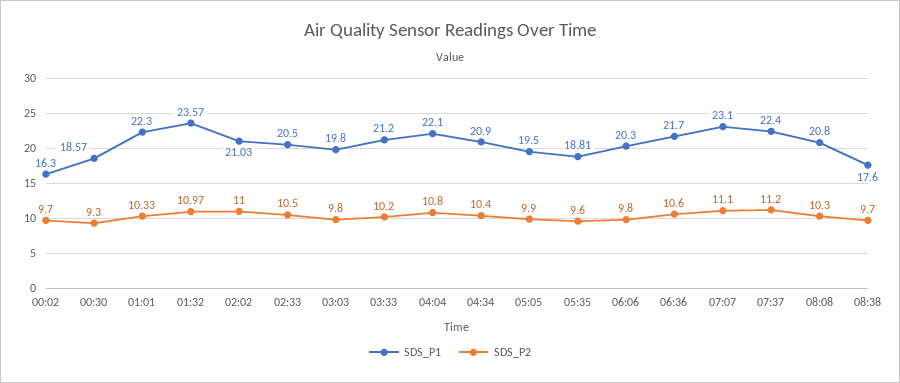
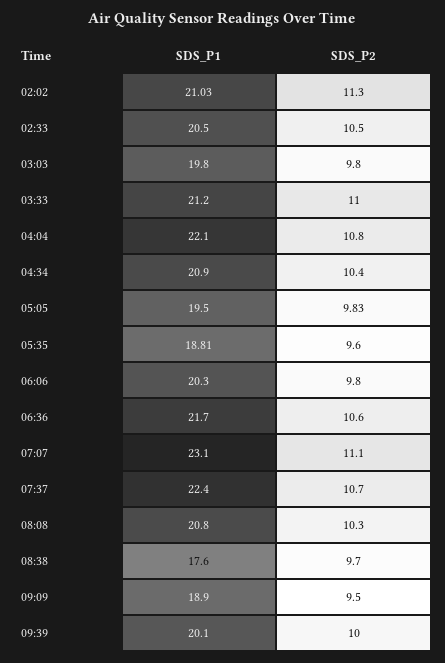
SDS_P1, 00:02: 16.3 -> none
SDS_P2, 00:02: 9.7 -> none
SDS_P1, 00:30: 18.57 -> none
SDS_P2, 00:30: 9.3 -> none
SDS_P1, 01:01: 22.3 -> none
SDS_P2, 01:01: 10.33 -> none
SDS_P1, 01:32: 23.57 -> none
SDS_P2, 01:32: 10.97 -> none
SDS_P2, 02:02: 11 -> 11.3
SDS_P2, 03:33: 10.2 -> 11
SDS_P2, 05:05: 9.9 -> 9.83
SDS_P2, 07:37: 11.2 -> 10.7
SDS_P1, 09:09: none -> 18.9
SDS_P2, 09:09: none -> 9.5
SDS_P1, 09:39: none -> 20.1
SDS_P2, 09:39: none -> 10

